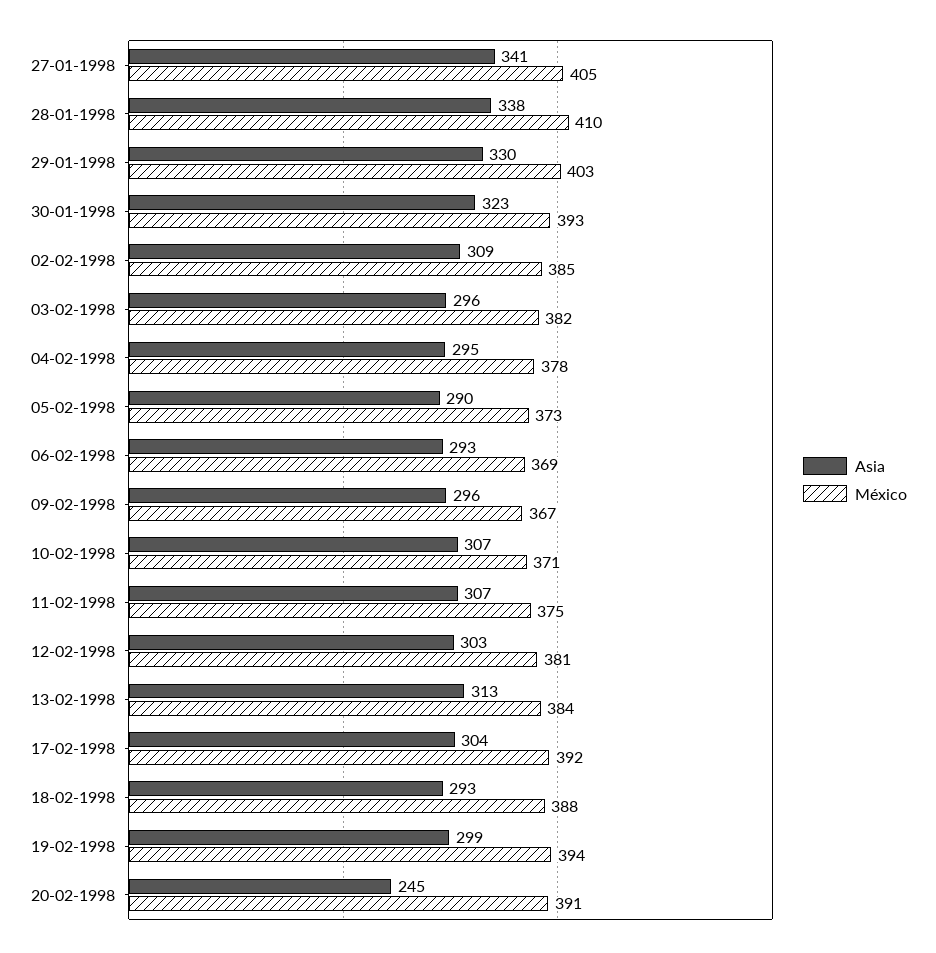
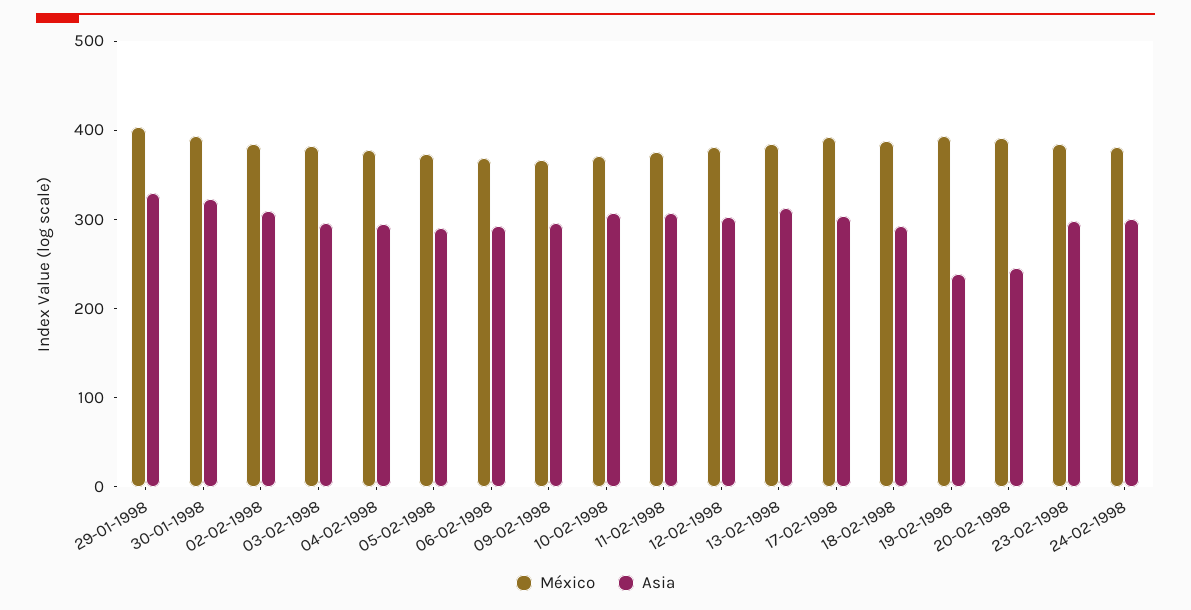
Asia, 27-01-1998: 341 -> none
México, 27-01-1998: 405 -> none
Asia, 28-01-1998: 338 -> none
México, 28-01-1998: 410 -> none
Asia, 19-02-1998: 299 -> 240
México, 23-02-1998: none -> 380
Asia, 23-02-1998: none -> 300
México, 24-02-1998: none -> 380
Asia, 24-02-1998: none -> 300

